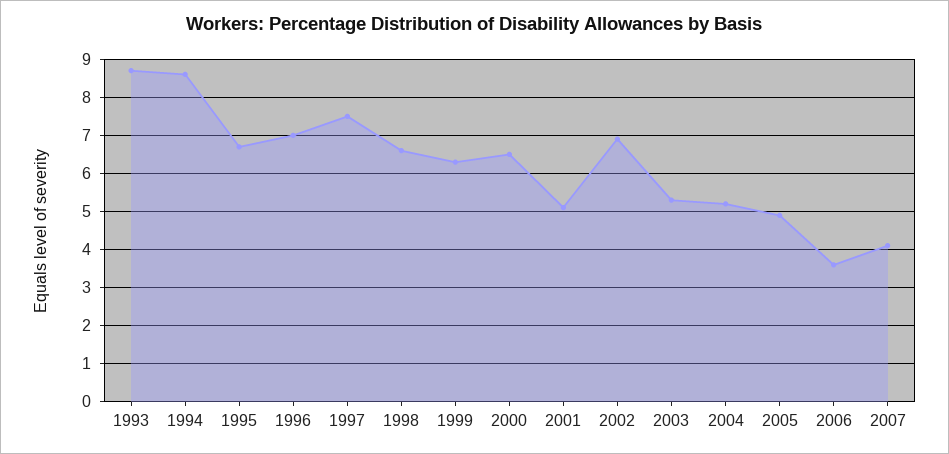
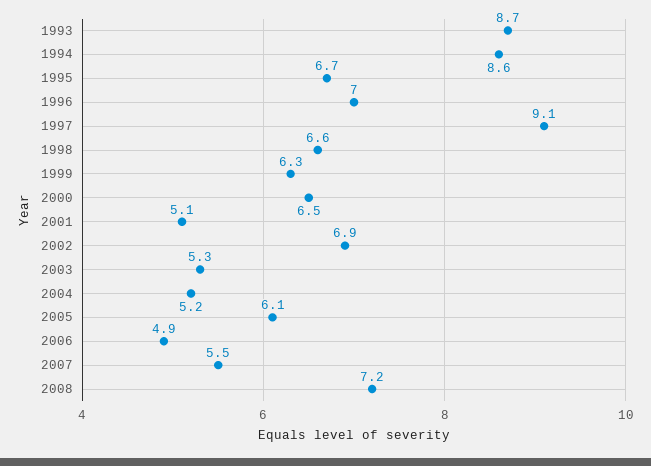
1997: 7.5 -> 9.1
2005: 5 -> 6.1
2006: 3.5 -> 4.9
2007: 4 -> 5.5
2008: none -> 7.2

